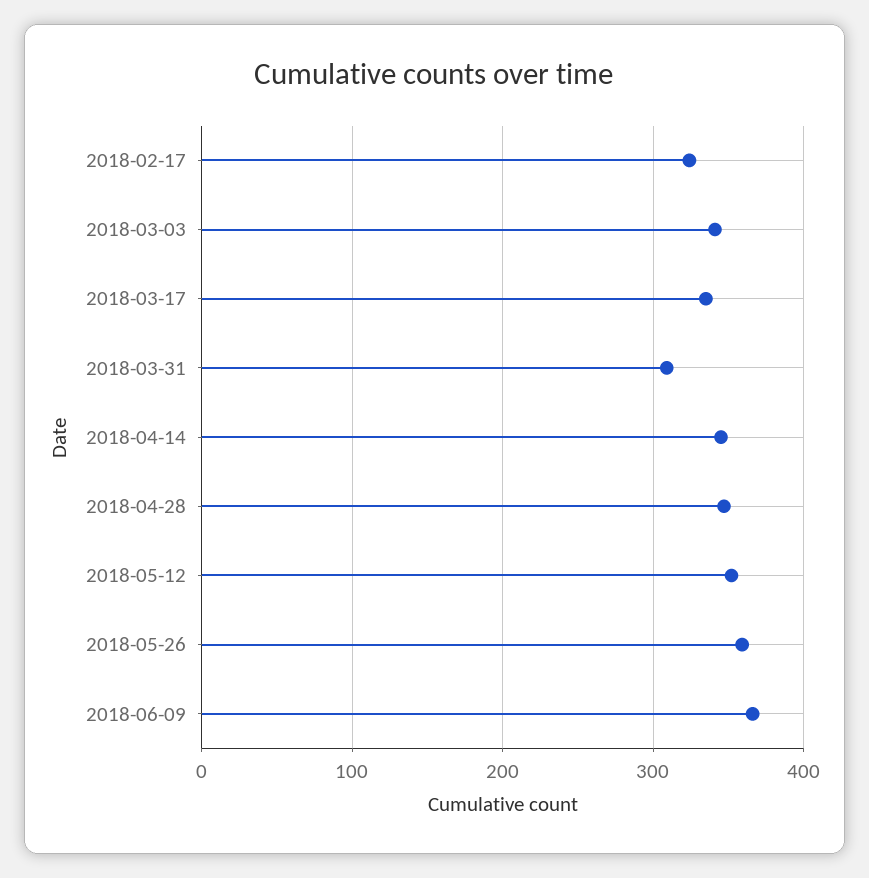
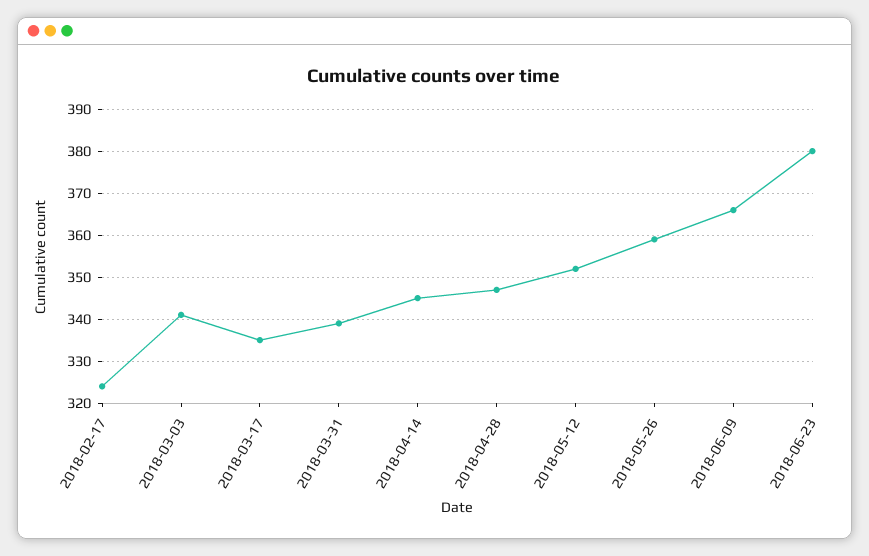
2018-03-31: 310 -> 340
2018-06-23: none -> 380

